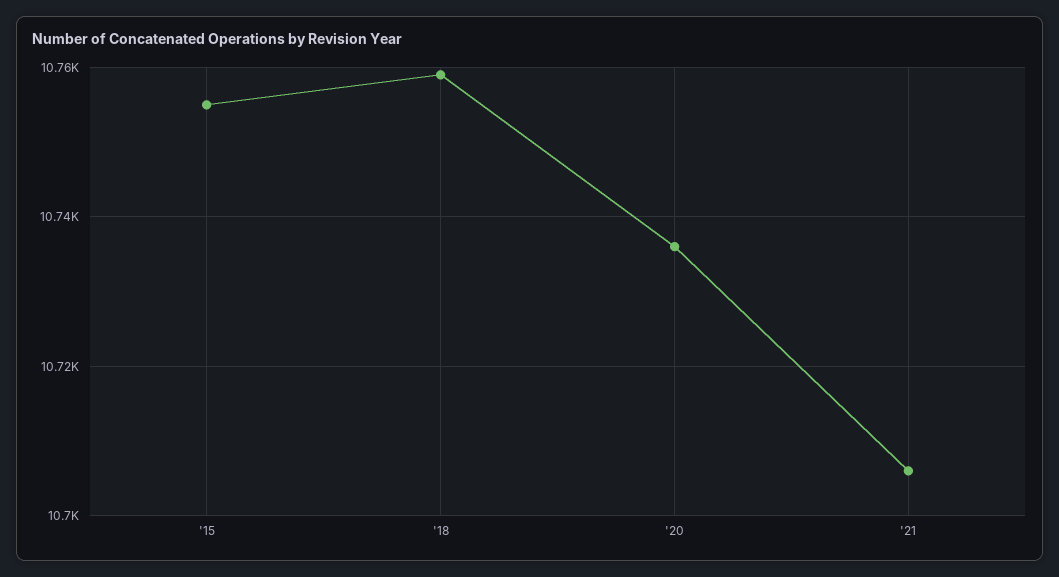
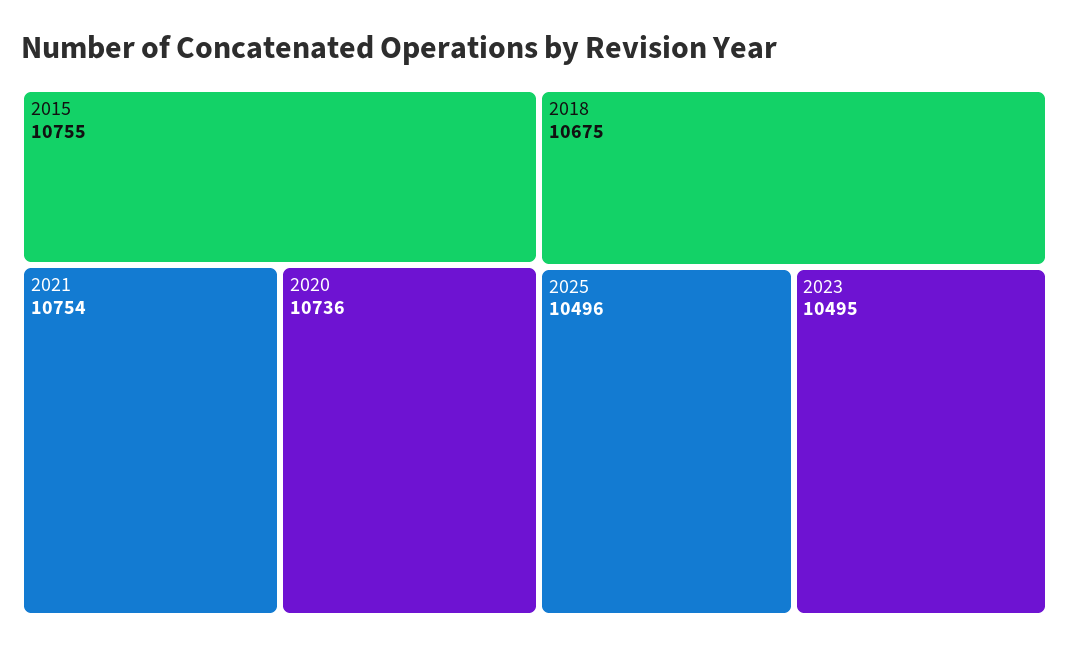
'18: 10760 -> 10675
'21: 10705 -> 10754
2025: none -> 10496
2023: none -> 10495

